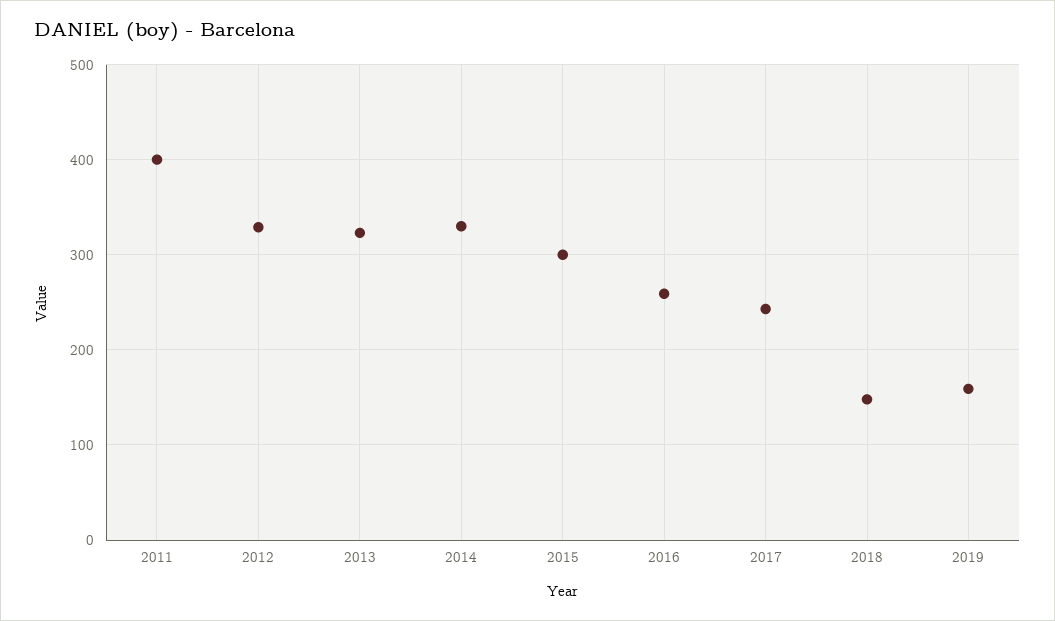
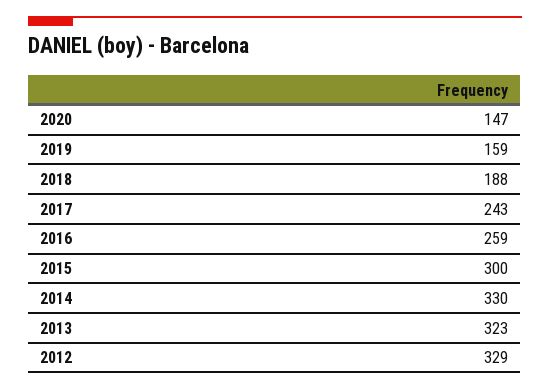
2011: 400 -> none
2018: 150 -> 188
2020: none -> 147

